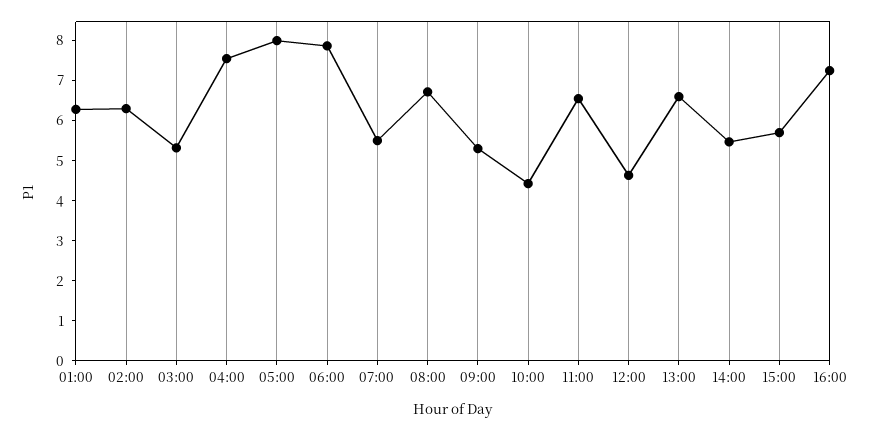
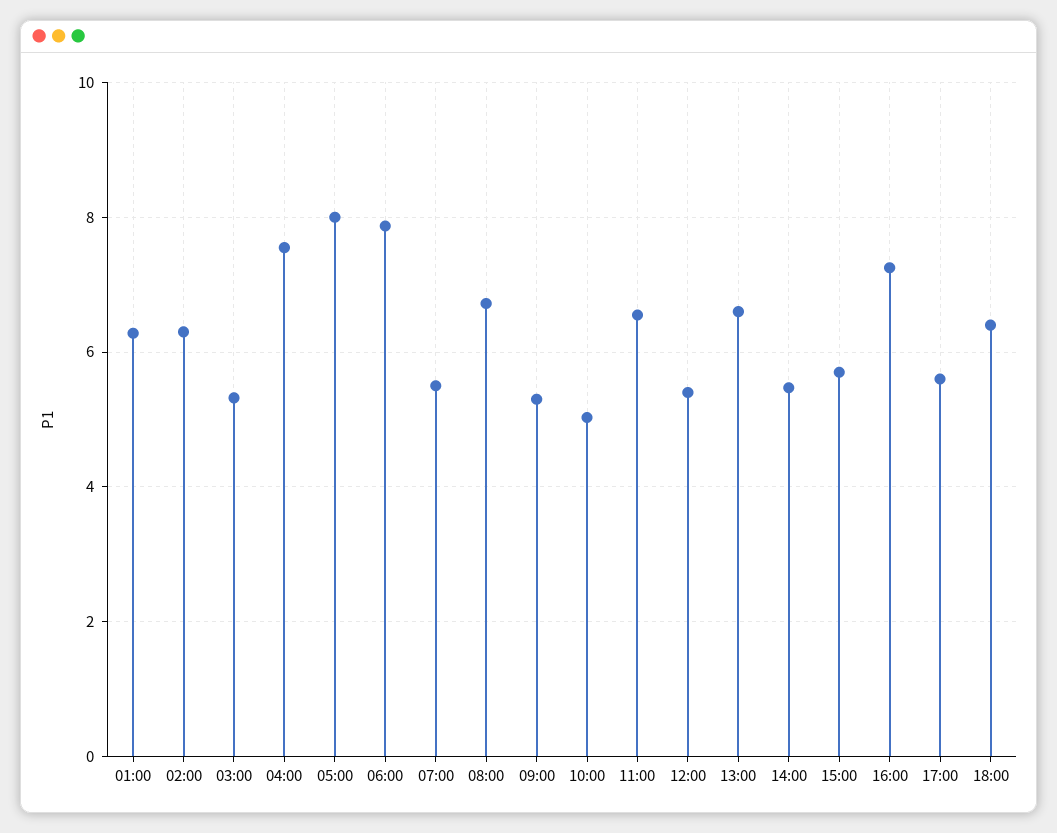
10:00: 4.4 -> 5
12:00: 4.6 -> 5.4
17:00: none -> 5.6
18:00: none -> 6.4

